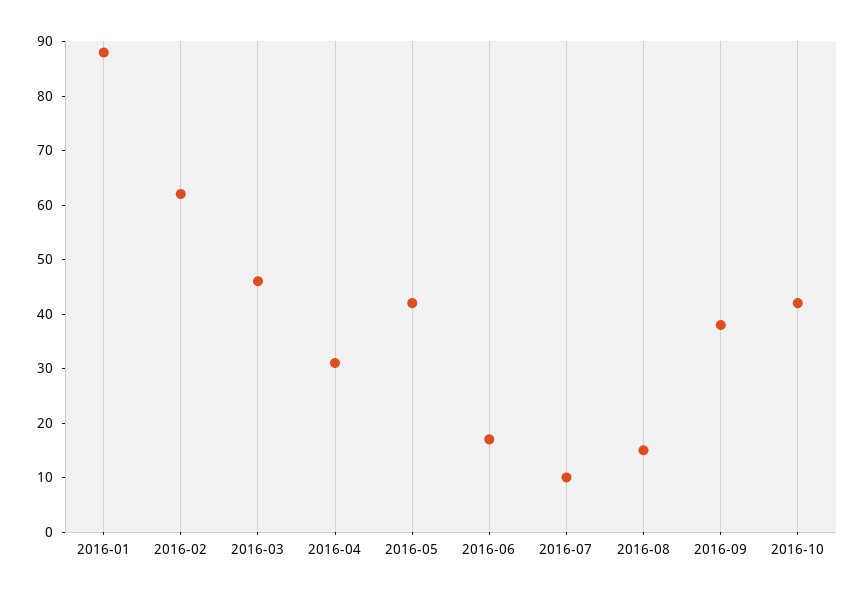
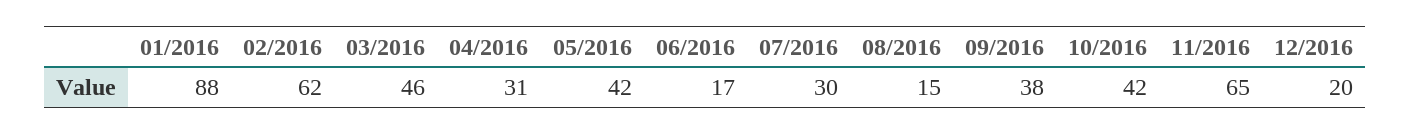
2016-07: 10 -> 30
11/2016: none -> 65
12/2016: none -> 20

